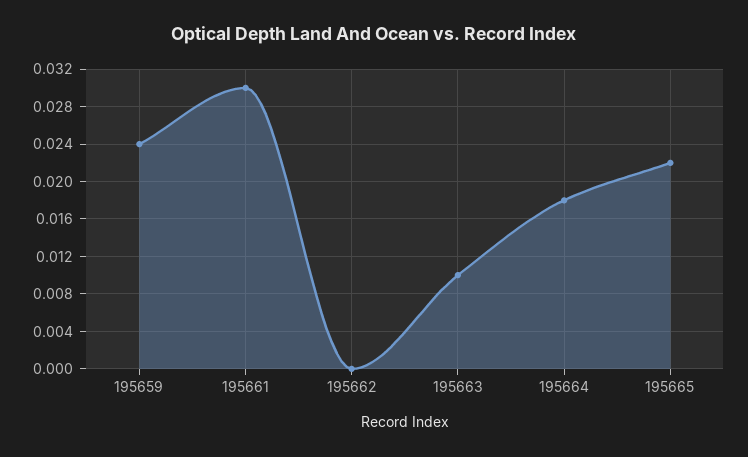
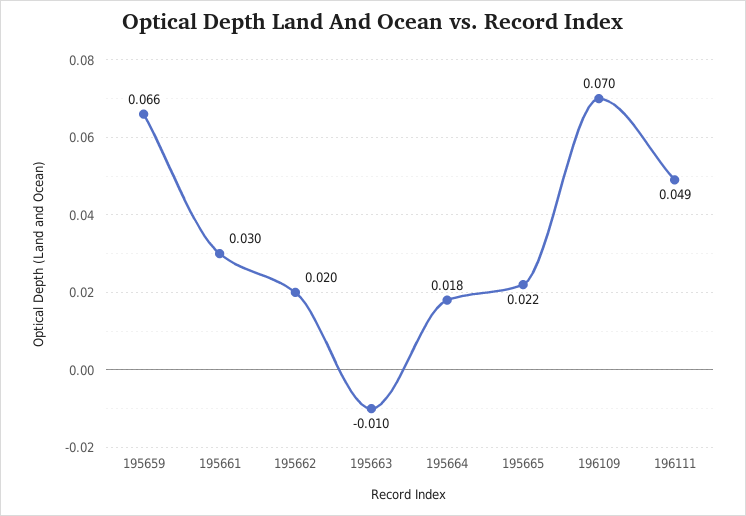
195659: 0.024 -> 0.066
195662: 0 -> 0.02
195663: 0.01 -> -0.01
196109: none -> 0.07
196111: none -> 0.049

